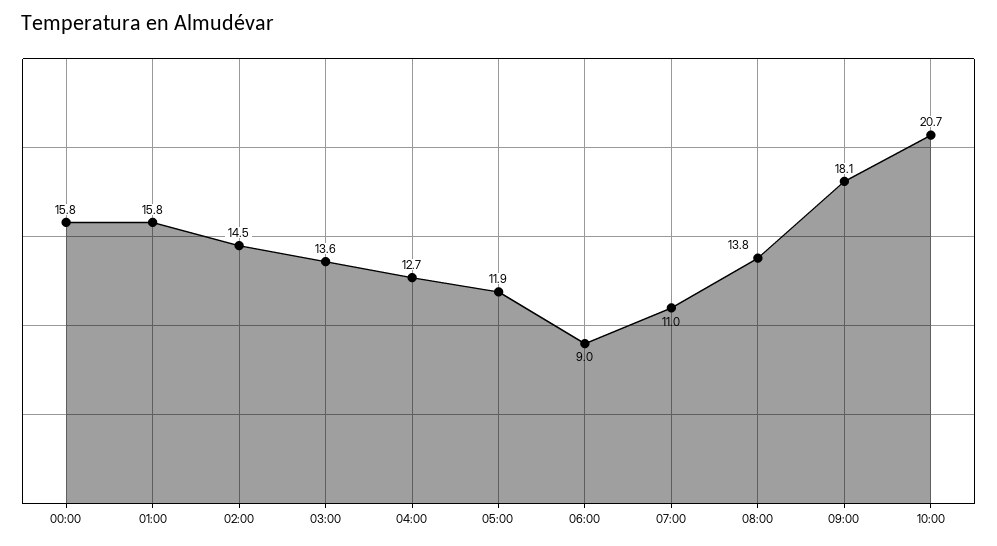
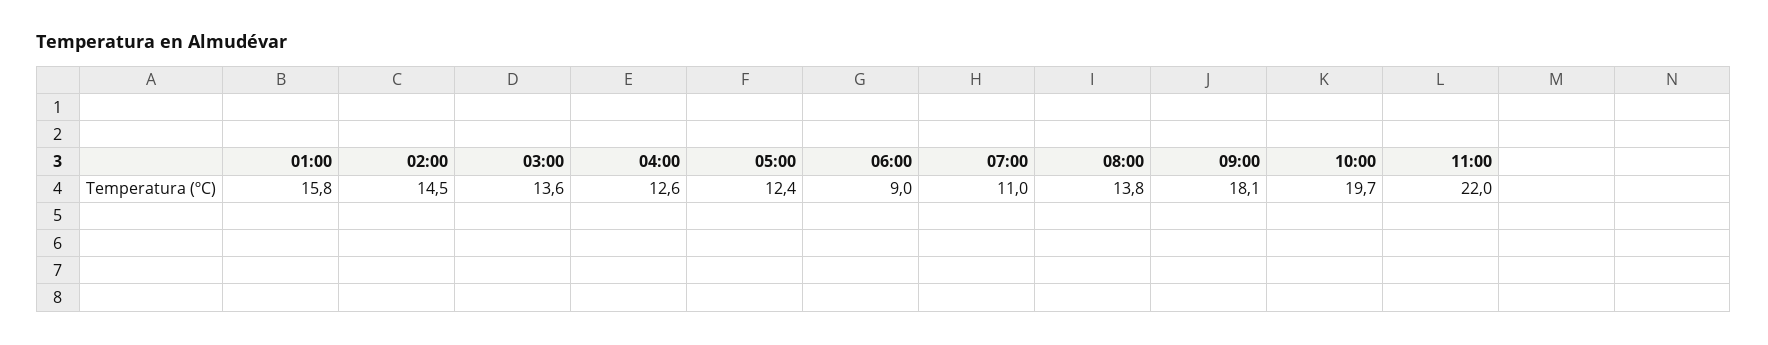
00:00: 15.8 -> none
04:00: 12.7 -> 12.6
05:00: 11.9 -> 12.4
10:00: 20.7 -> 19.7
11:00: none -> 22

